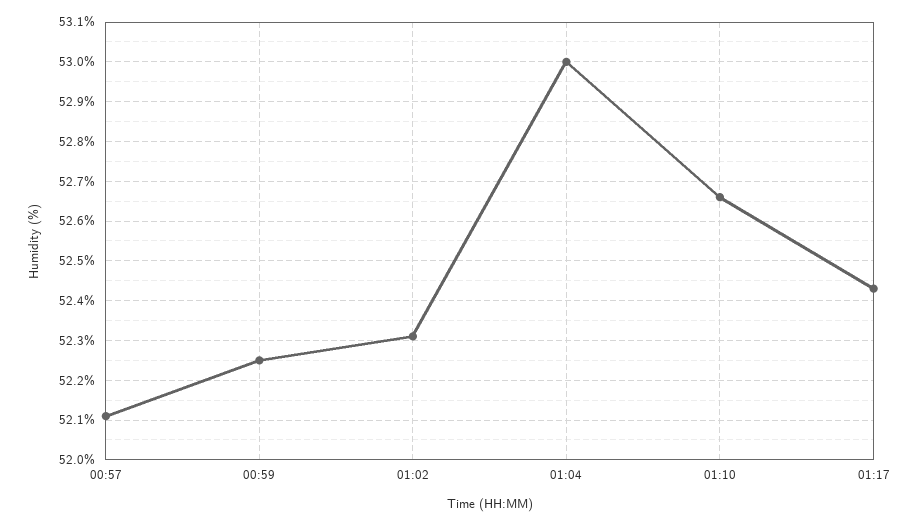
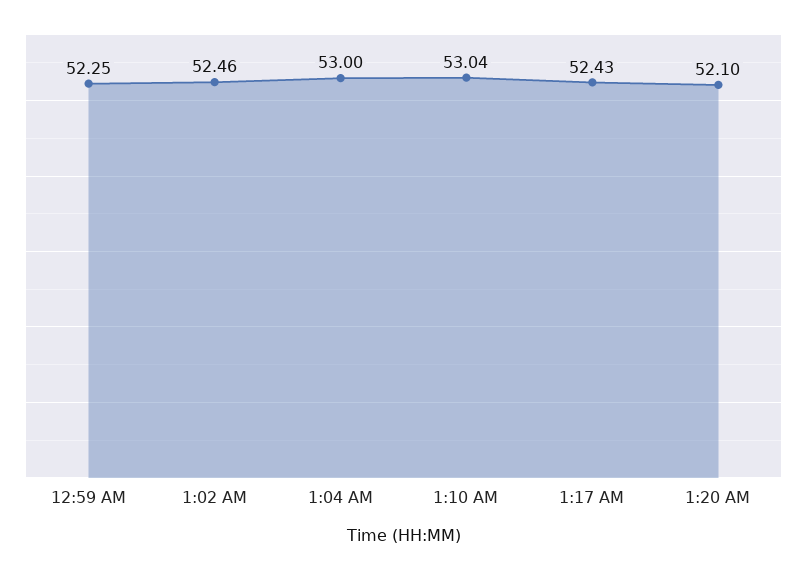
00:57: 52.1 -> none
01:02: 52.3 -> 52.46
01:10: 52.65 -> 53.04
1:20 AM: none -> 52.1

